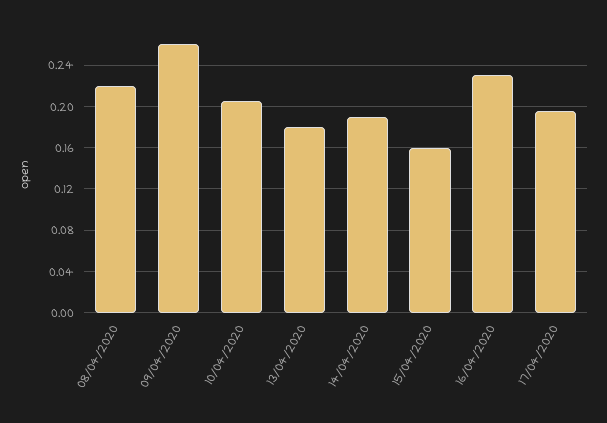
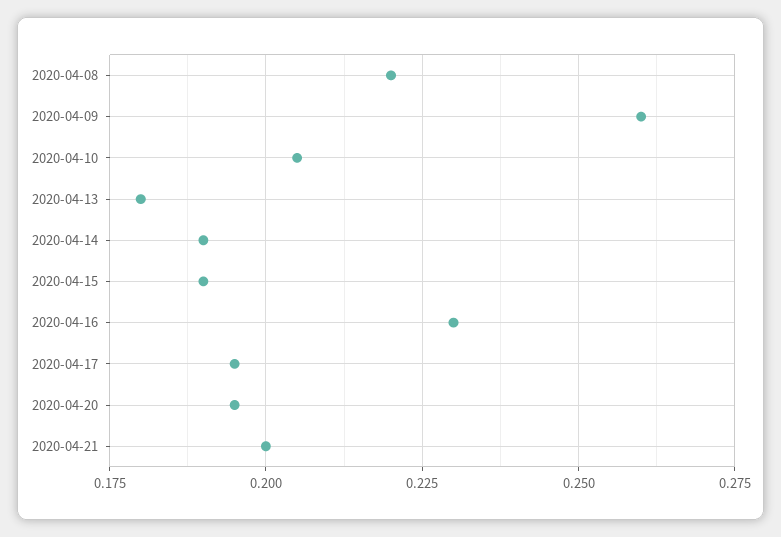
15/04/2020: 0.16 -> 0.19
2020-04-20: none -> 0.195
2020-04-21: none -> 0.2

